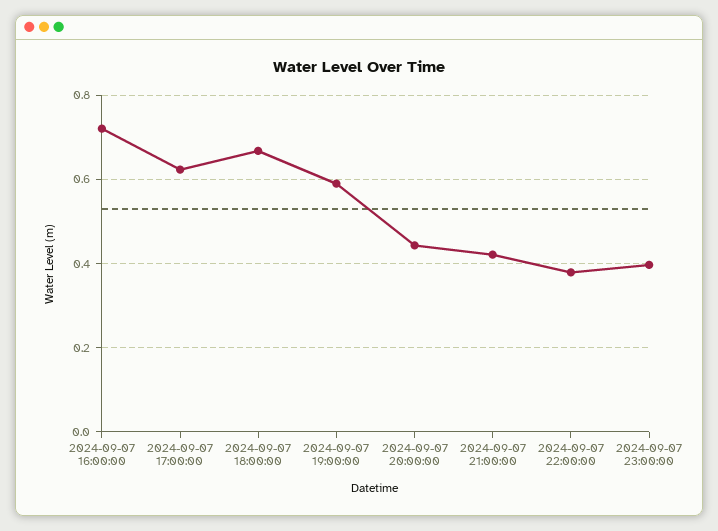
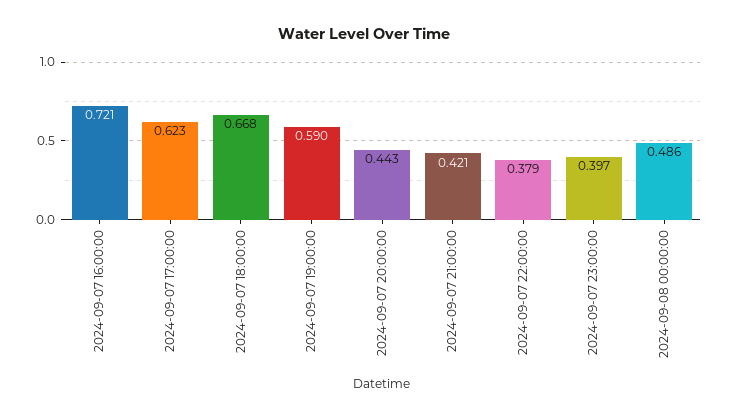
2024-09-08 00:00:00: none -> 0.486

